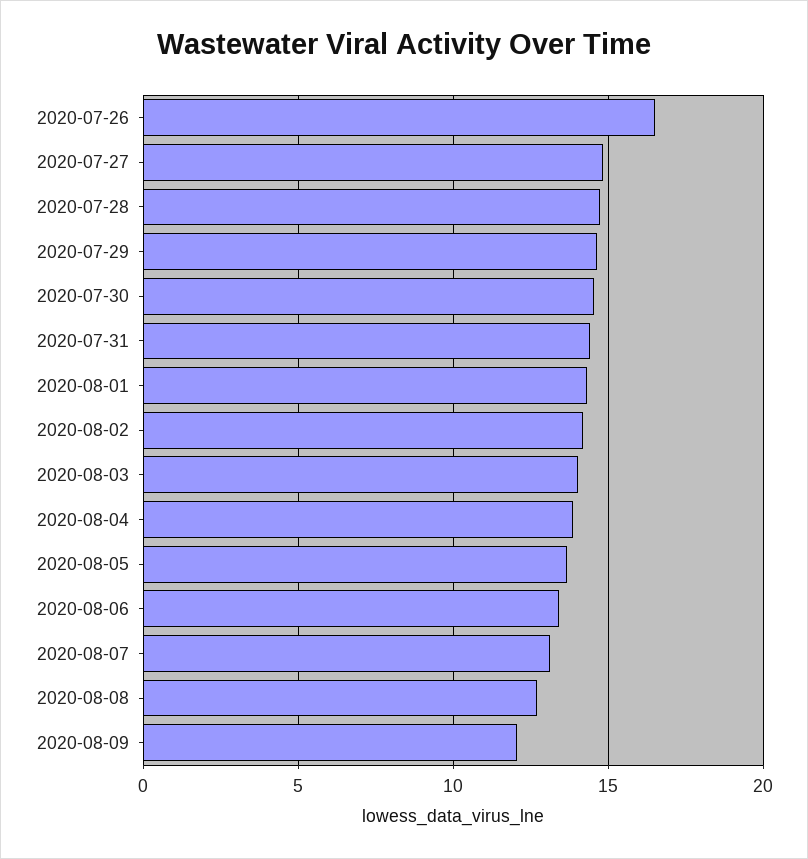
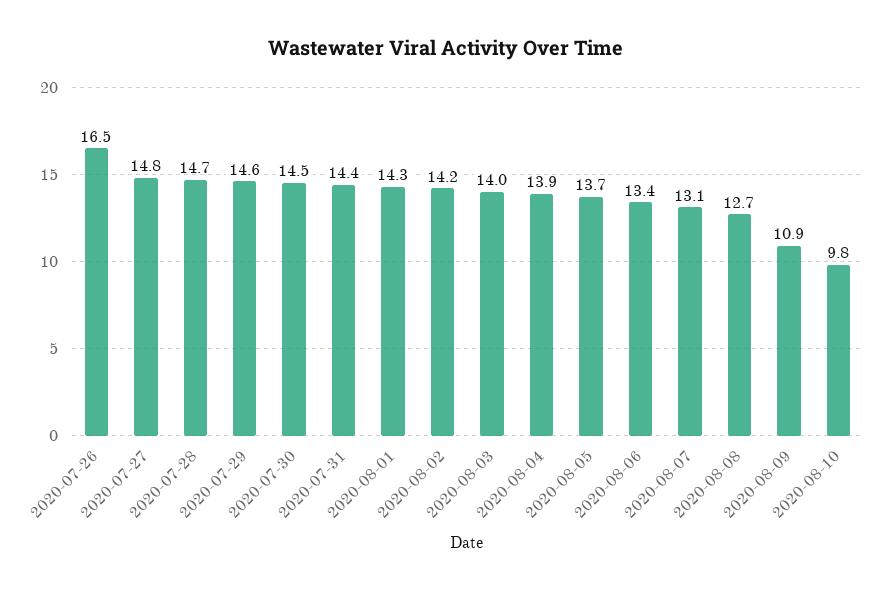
2020-08-09: 12 -> 10.9
2020-08-10: none -> 9.8

